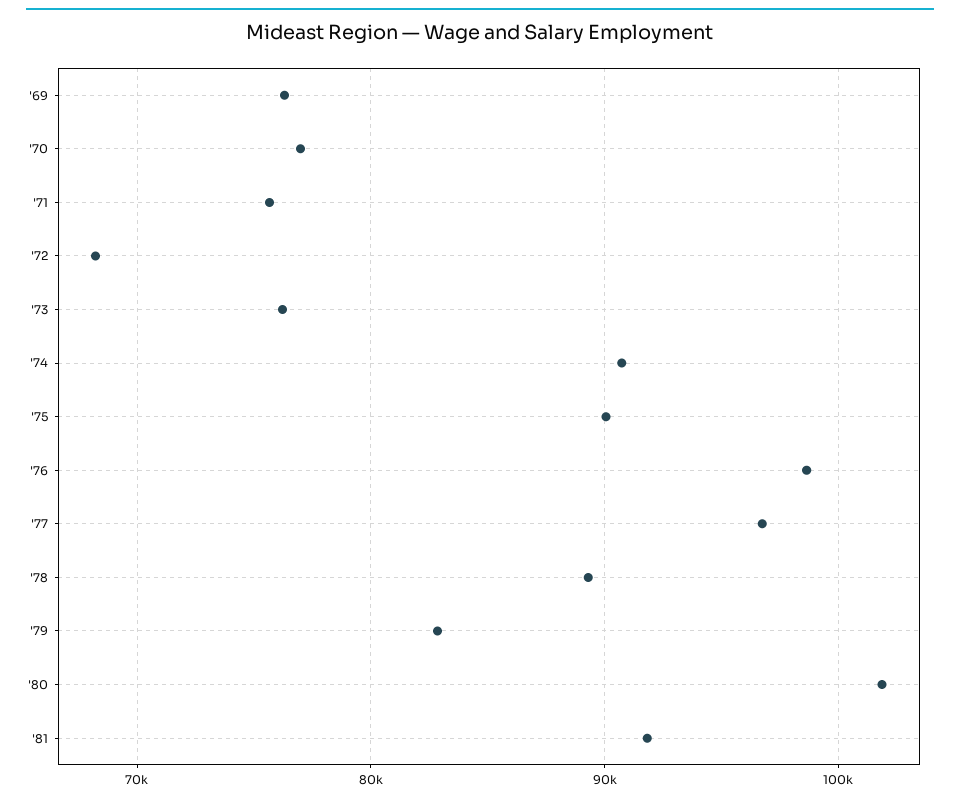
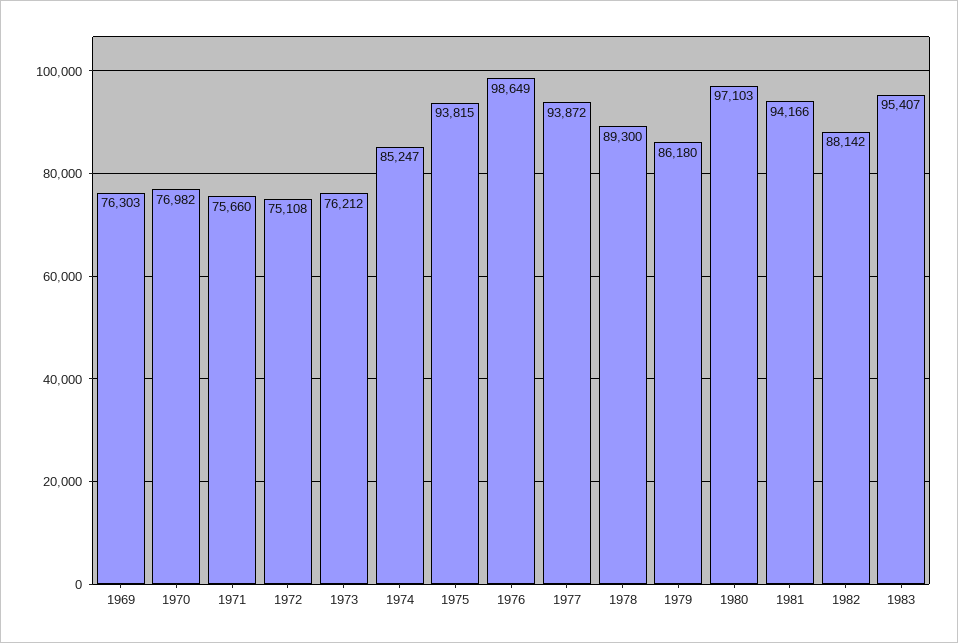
'72: 68000 -> 75108
'74: 91000 -> 85247
'75: 90000 -> 93815
'77: 97000 -> 93872
'79: 83000 -> 86180
'80: 102000 -> 97103
'81: 92000 -> 94166
1982: none -> 88142
1983: none -> 95407

